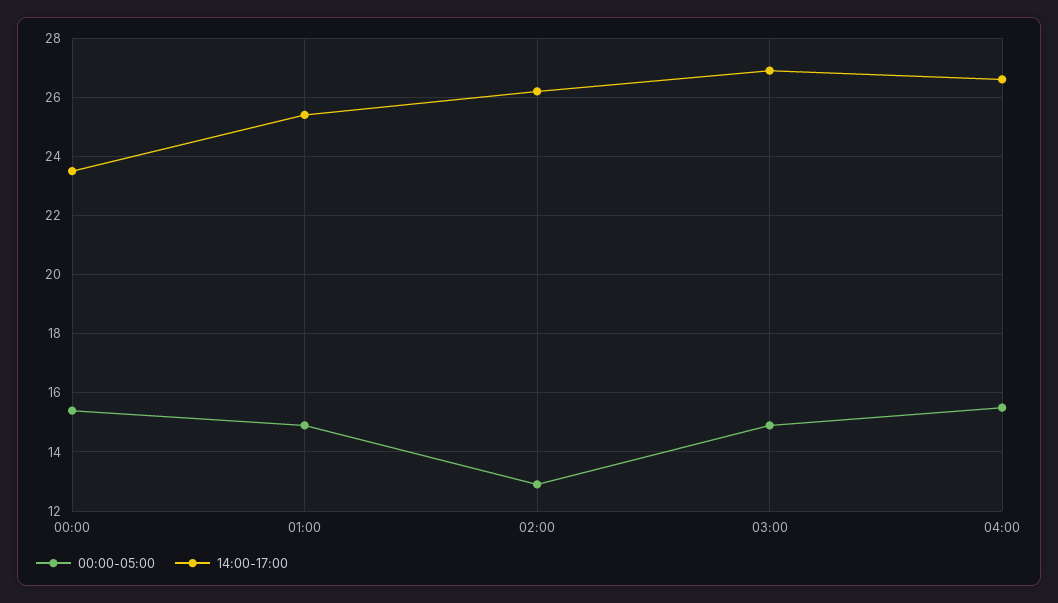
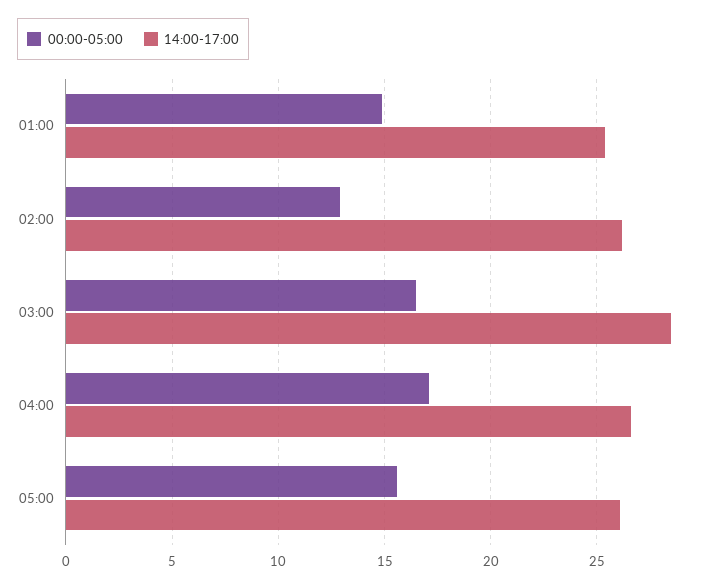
00:00-05:00, 00:00: 15.5 -> none
14:00-17:00, 00:00: 23.5 -> none
00:00-05:00, 03:00: 15 -> 16.5
14:00-17:00, 03:00: 27 -> 28.5
00:00-05:00, 04:00: 15.5 -> 17
00:00-05:00, 05:00: none -> 15.5
14:00-17:00, 05:00: none -> 26

